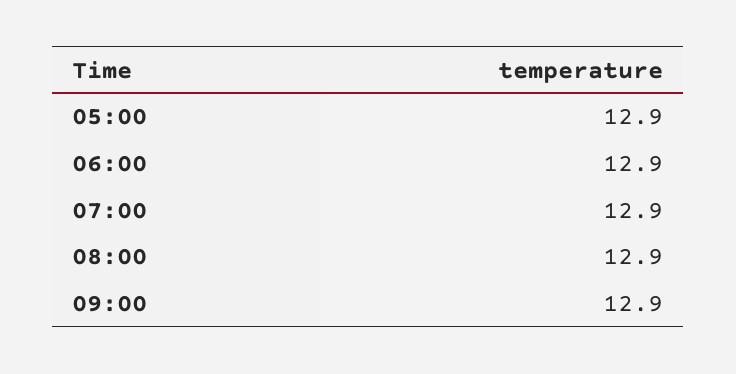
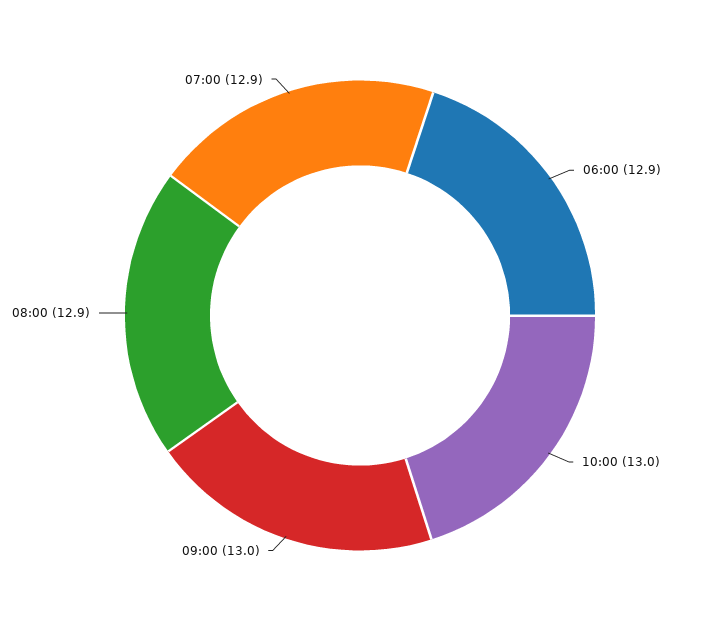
05:00: 12.9 -> none
09:00: 12.9 -> 13
10:00: none -> 13

